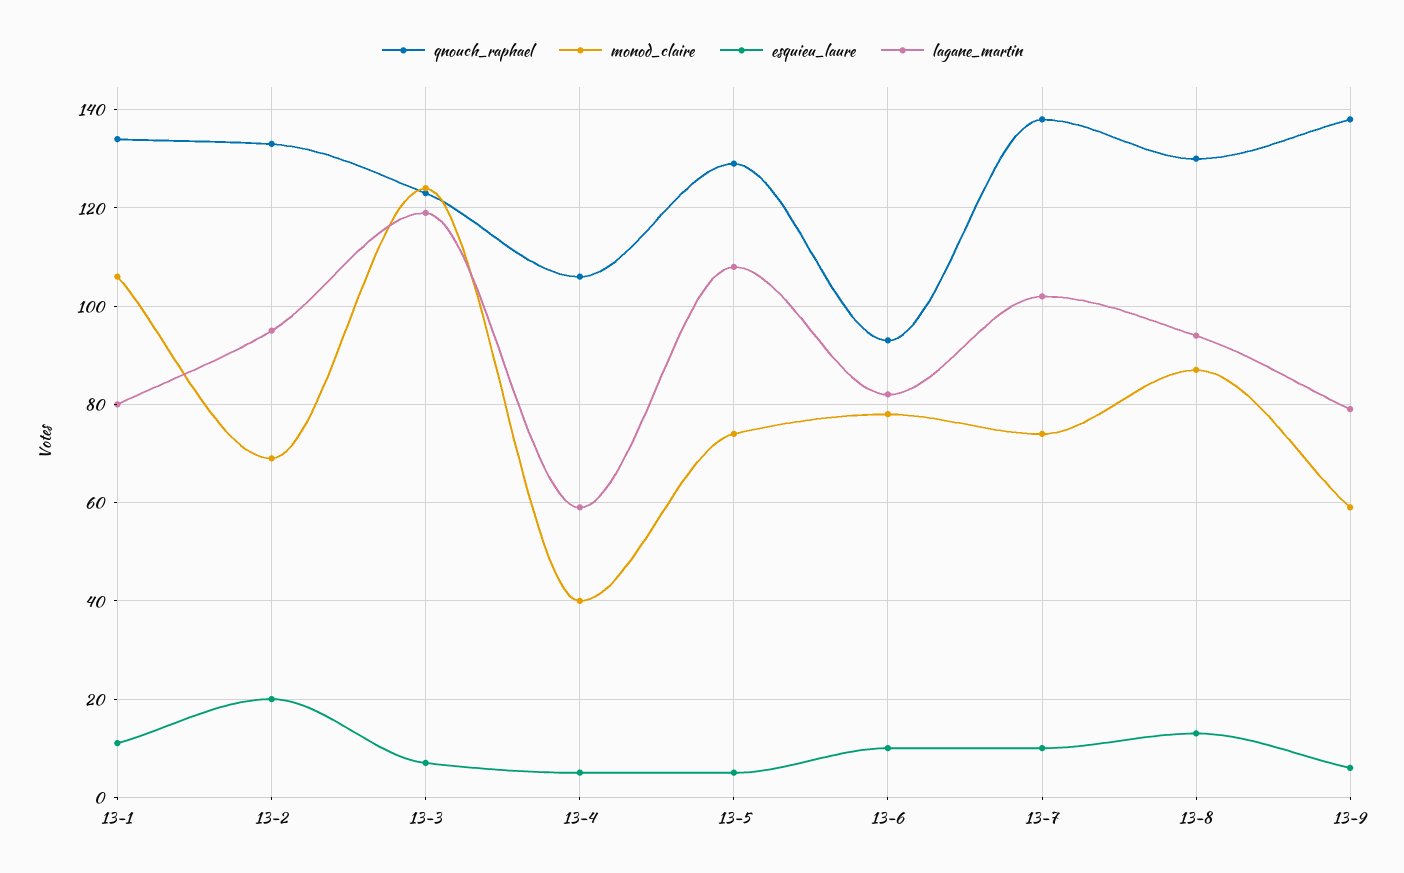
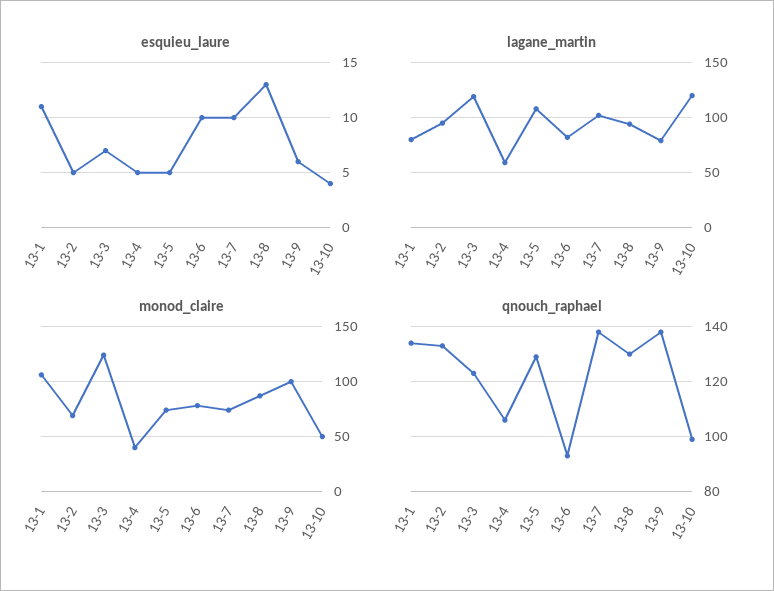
esquieu_laure, 13-2: 20 -> 5
monod_claire, 13-9: 60 -> 100
esquieu_laure, 13-10: none -> 4
lagane_martin, 13-10: none -> 120
monod_claire, 13-10: none -> 50
qnouch_raphael, 13-10: none -> 100

